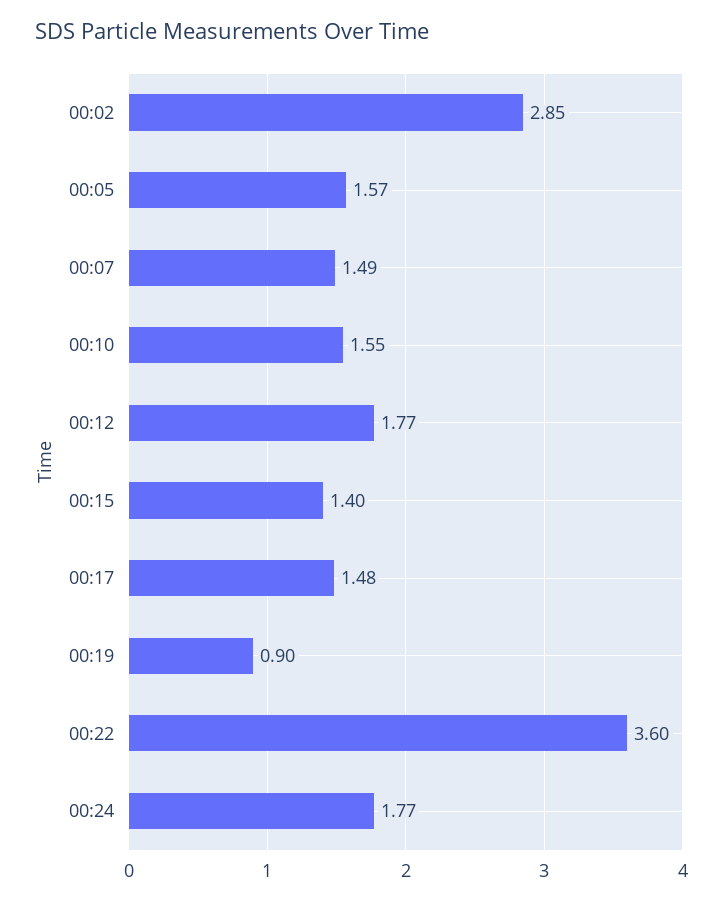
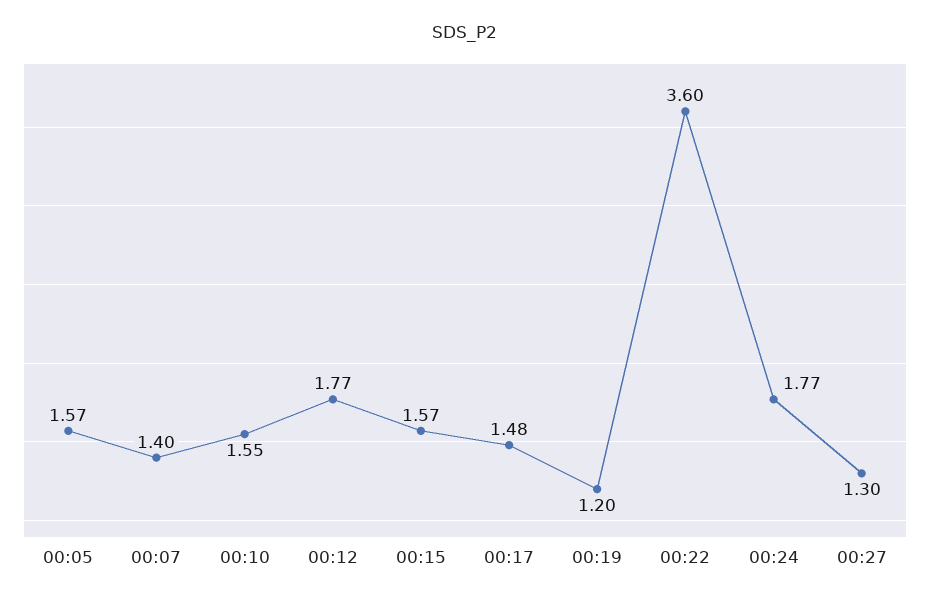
00:02: 2.85 -> none
00:07: 1.49 -> 1.4
00:15: 1.4 -> 1.57
00:19: 0.9 -> 1.2
00:27: none -> 1.3

